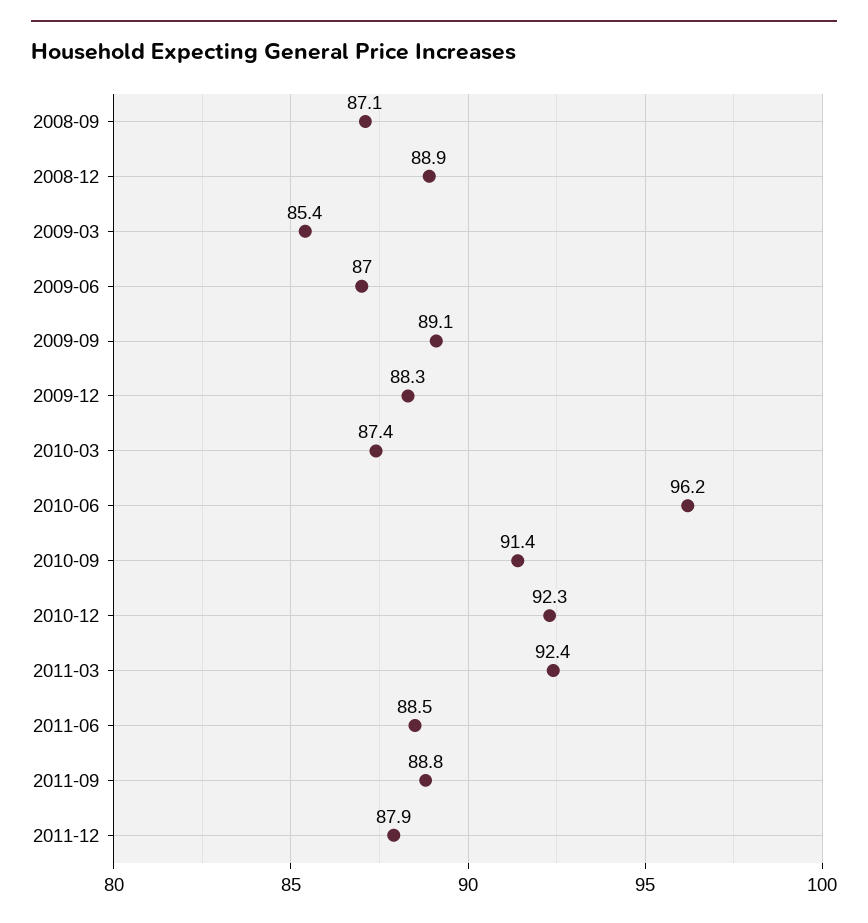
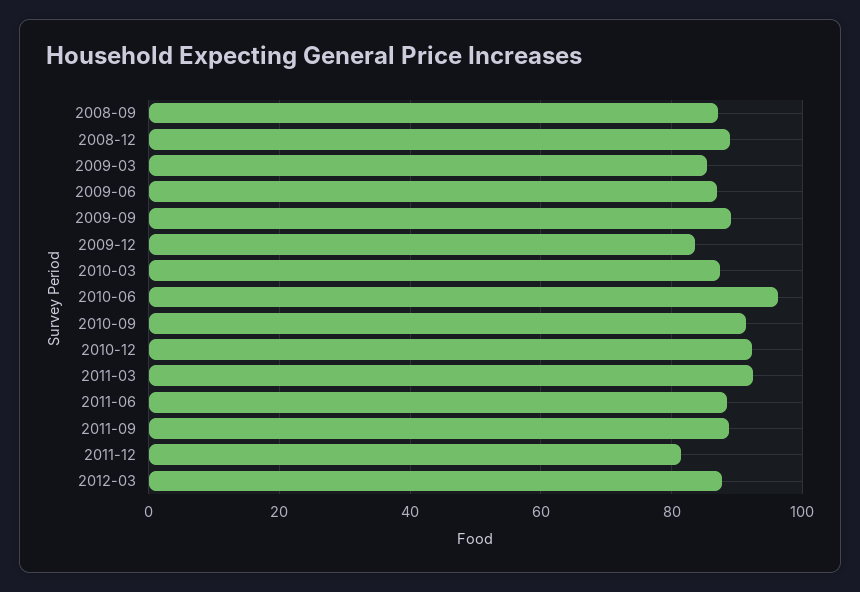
2009-12: 88.3 -> 84
2011-12: 87.9 -> 82
2012-03: none -> 88

